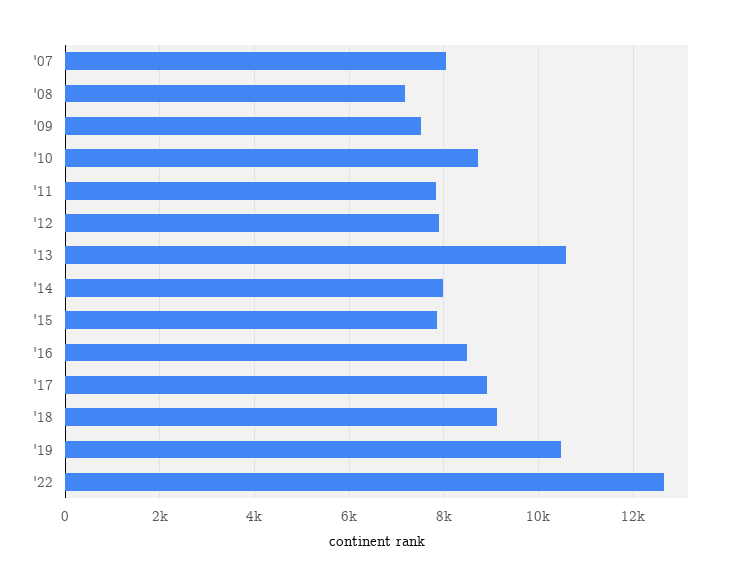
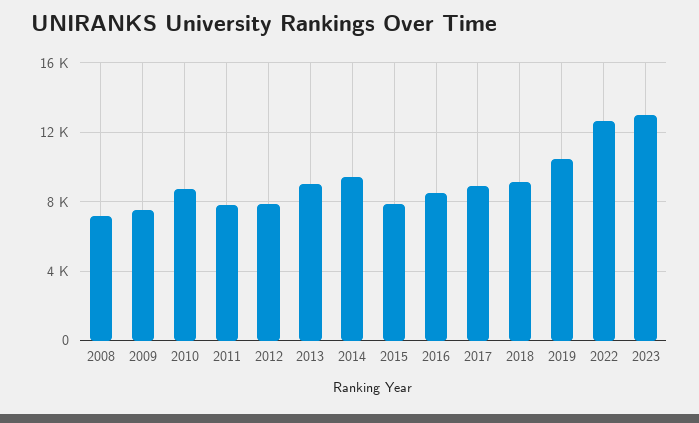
'07: 8000 -> none
'13: 10600 -> 9000
'14: 8000 -> 9500
2023: none -> 13000

